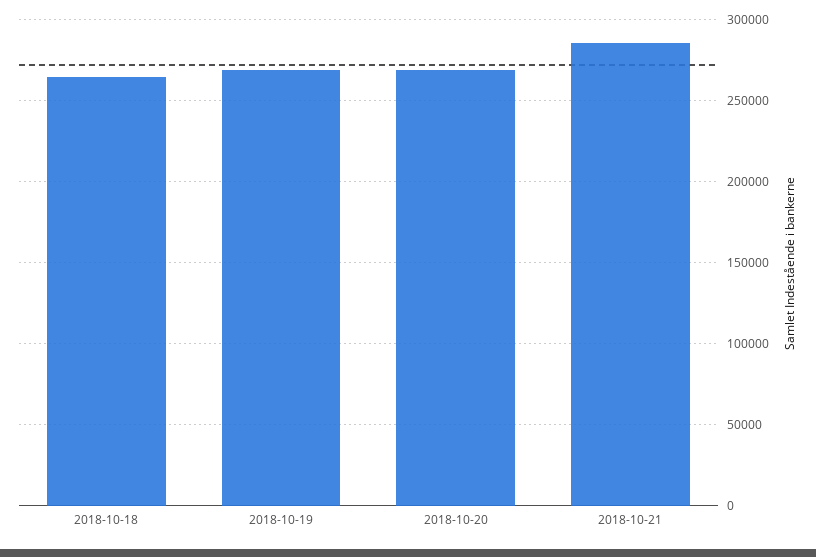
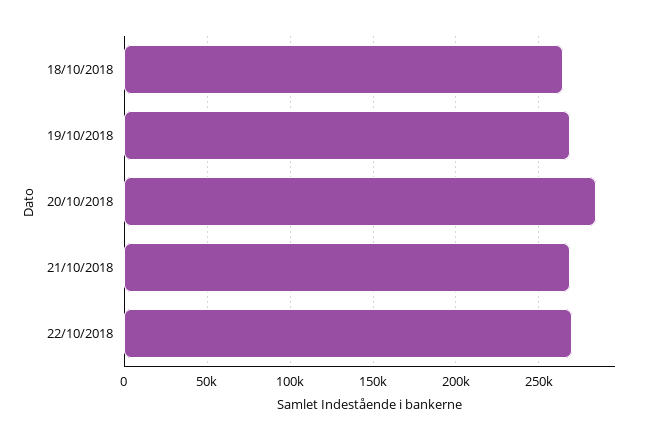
2018-10-20: 270000 -> 285000
2018-10-21: 285000 -> 270000
22/10/2018: none -> 270000

